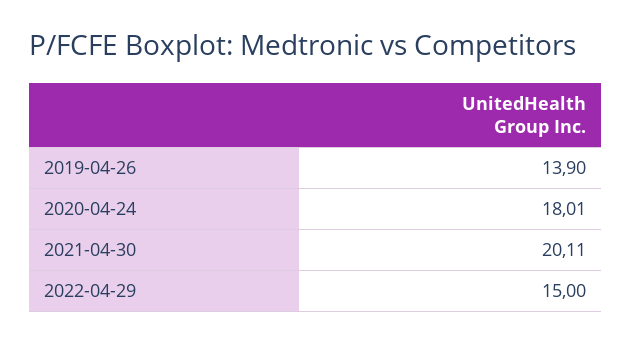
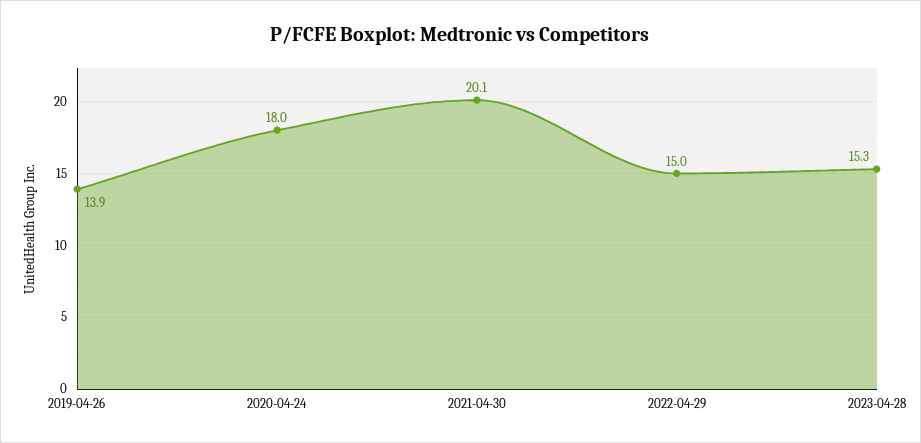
2023-04-28: none -> 15.3

